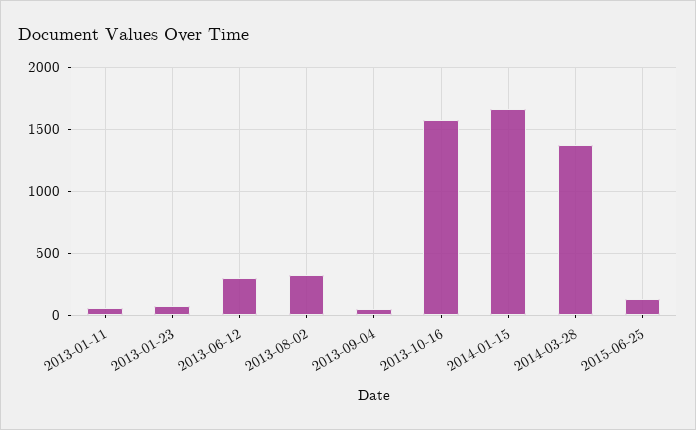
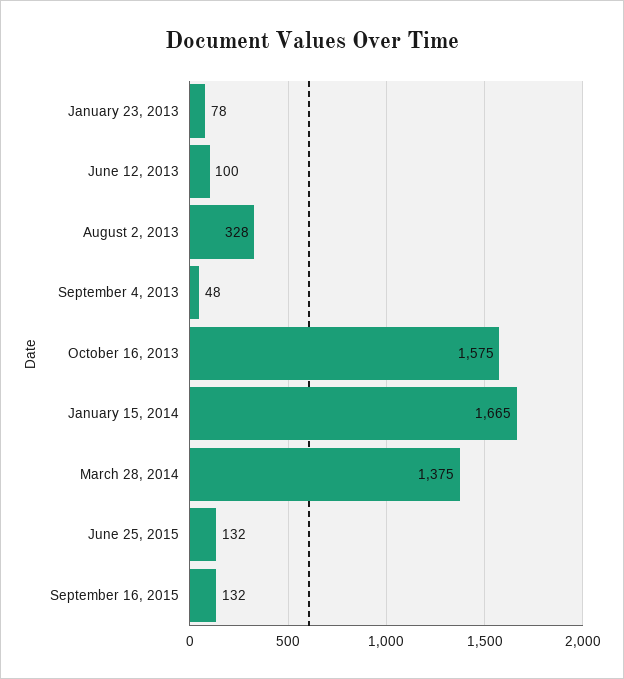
2013-01-11: 50 -> none
2013-06-12: 300 -> 100
September 16, 2015: none -> 132

